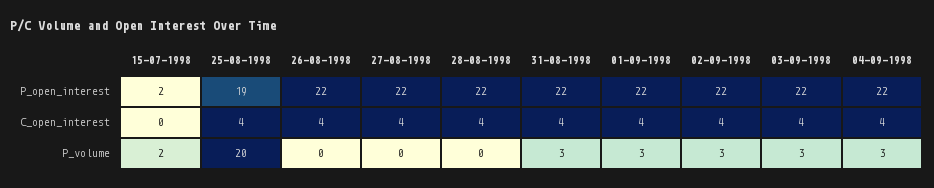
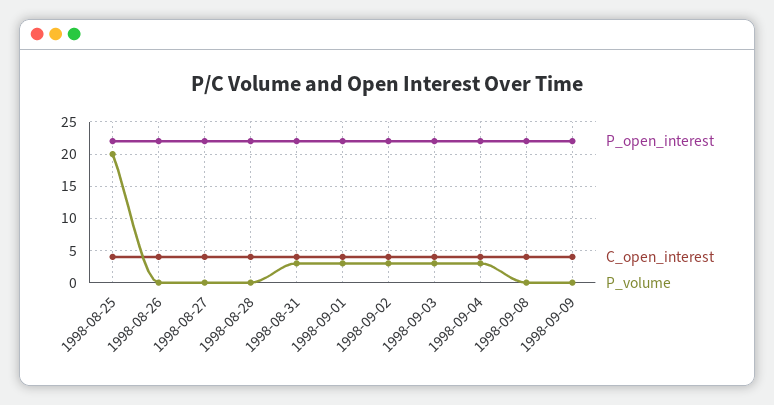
P_open_interest, 15-07-1998: 2 -> none
P_open_interest, 25-08-1998: 19 -> 22
C_open_interest, 15-07-1998: 0 -> none
P_volume, 15-07-1998: 2 -> none
P_open_interest, 1998-09-08: none -> 22
C_open_interest, 1998-09-08: none -> 4
P_volume, 1998-09-08: none -> 0
P_open_interest, 1998-09-09: none -> 22
C_open_interest, 1998-09-09: none -> 4
P_volume, 1998-09-09: none -> 0

